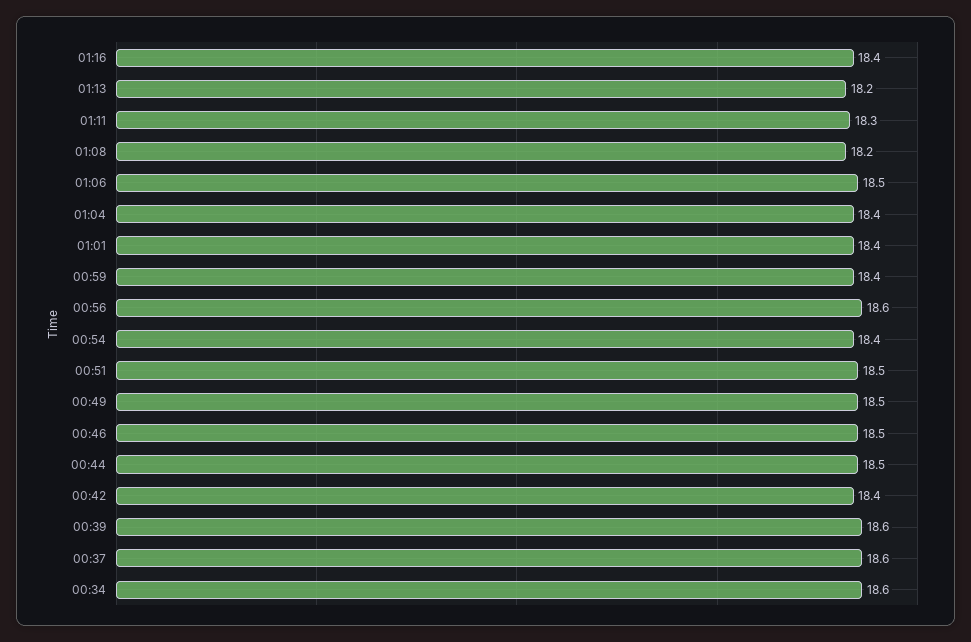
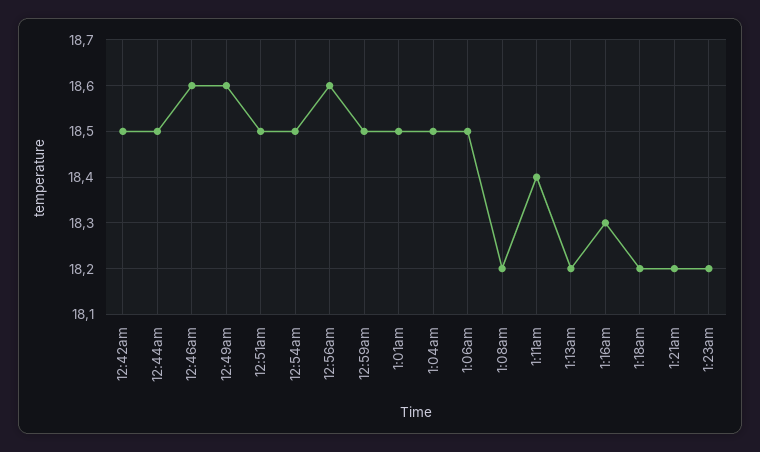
01:16: 18.4 -> 18.3
01:11: 18.3 -> 18.4
01:04: 18.4 -> 18.5
01:01: 18.4 -> 18.5
00:59: 18.4 -> 18.5
00:54: 18.4 -> 18.5
00:49: 18.5 -> 18.6
00:46: 18.5 -> 18.6
00:42: 18.4 -> 18.5
00:39: 18.6 -> none
00:37: 18.6 -> none
00:34: 18.6 -> none
1:18am: none -> 18.2
1:21am: none -> 18.2
1:23am: none -> 18.2

